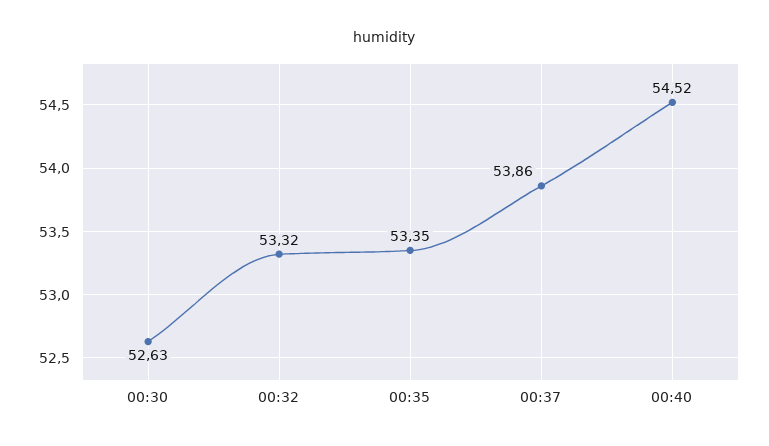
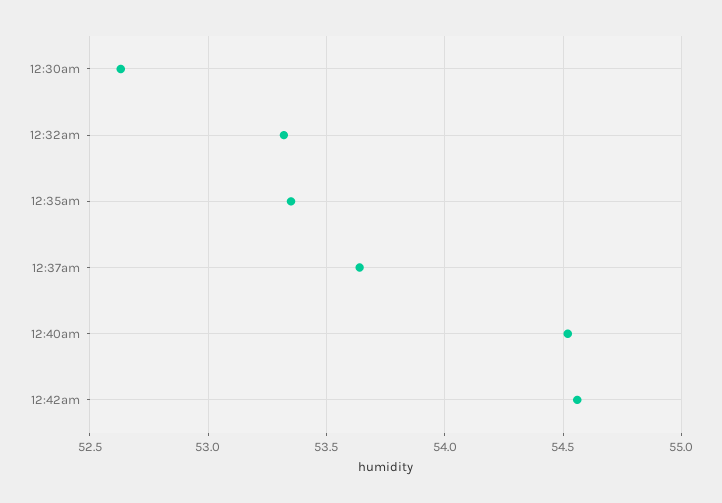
00:37: 53.86 -> 53.65
12:42am: none -> 54.55

